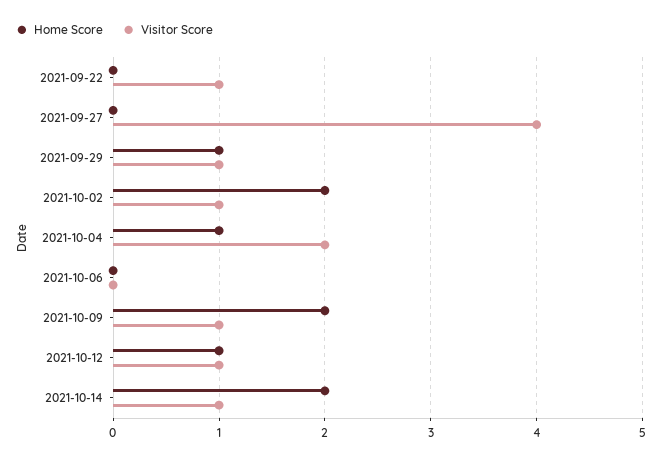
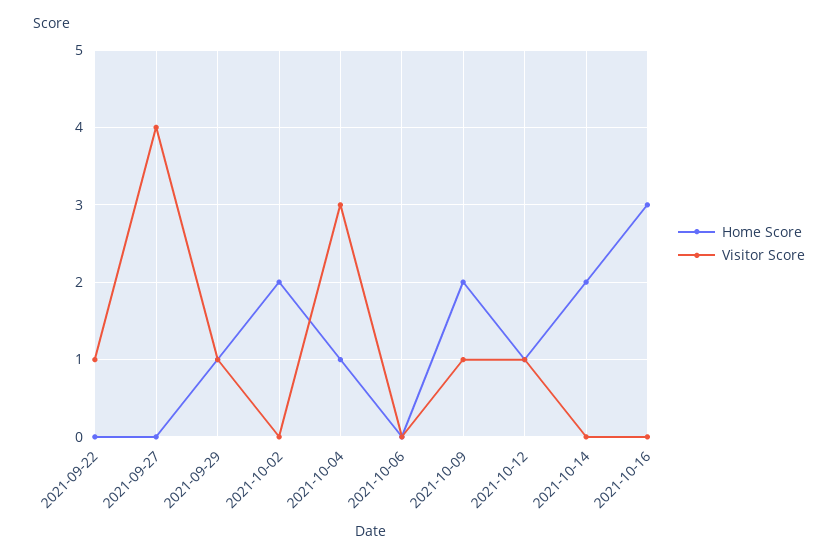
Visitor Score, 2021-10-02: 1 -> 0
Visitor Score, 2021-10-04: 2 -> 3
Visitor Score, 2021-10-14: 1 -> 0
Home Score, 2021-10-16: none -> 3
Visitor Score, 2021-10-16: none -> 0

